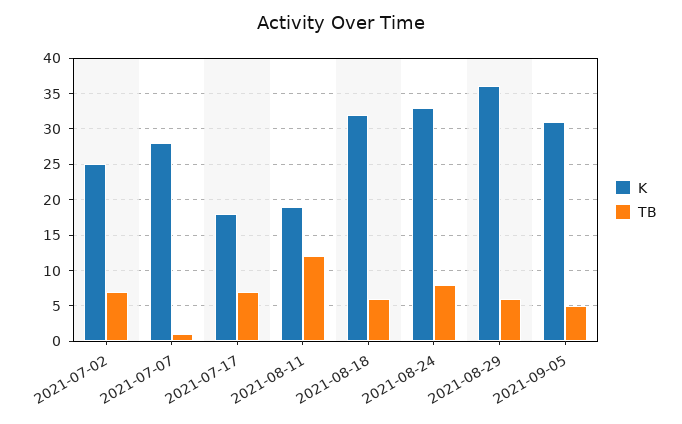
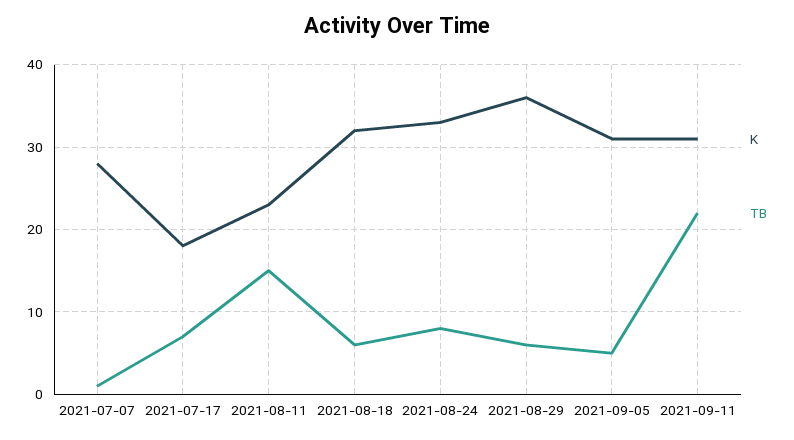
K, 2021-07-02: 25 -> none
TB, 2021-07-02: 7 -> none
K, 2021-08-11: 19 -> 23
TB, 2021-08-11: 12 -> 15
K, 2021-09-11: none -> 31
TB, 2021-09-11: none -> 22

